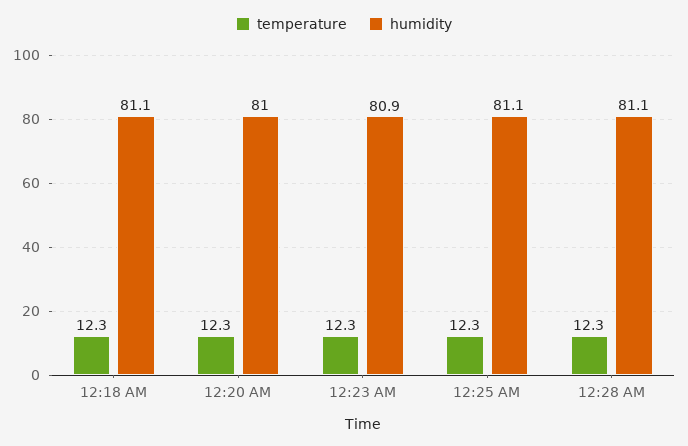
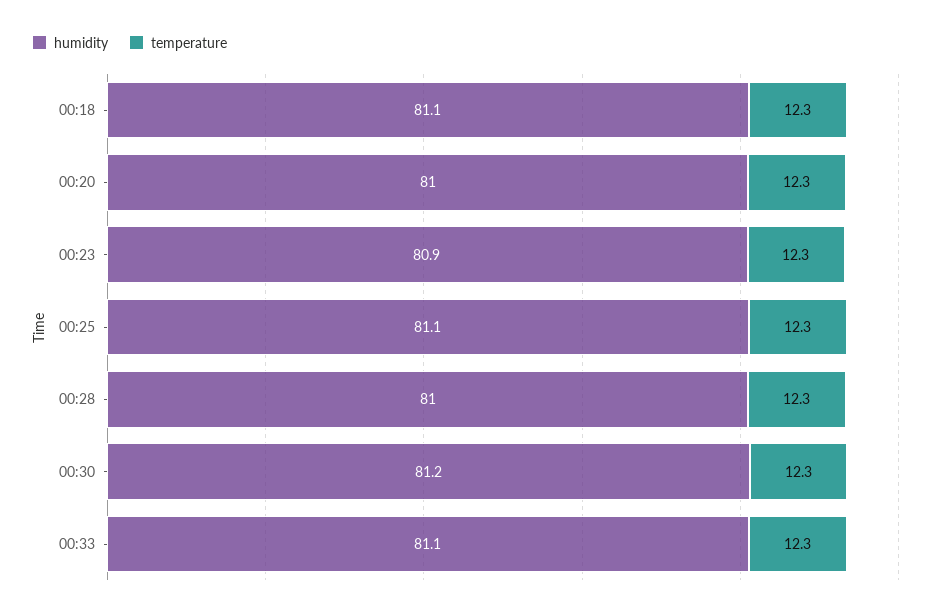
humidity, 12:28 AM: 81.1 -> 81
humidity, 00:30: none -> 81.2
temperature, 00:30: none -> 12.3
humidity, 00:33: none -> 81.1
temperature, 00:33: none -> 12.3

